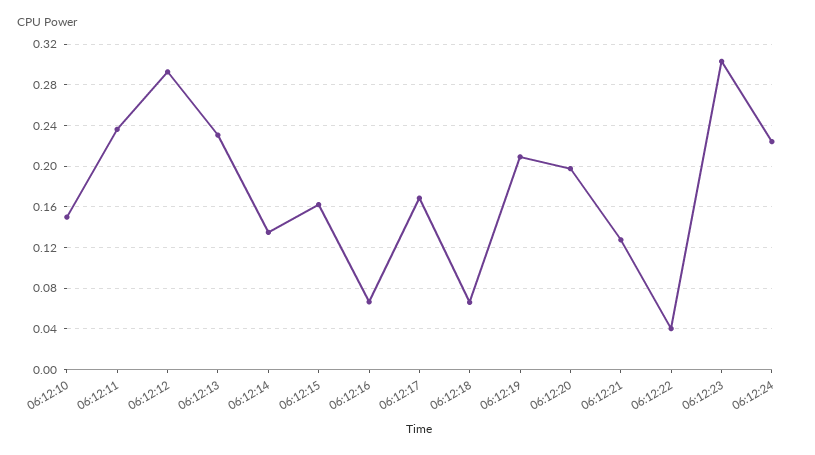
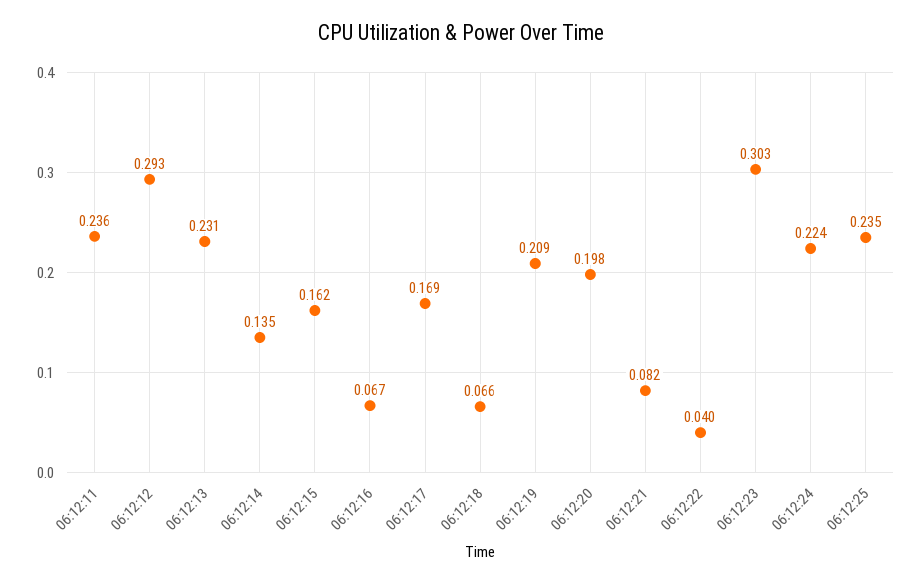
06:12:10: 0.15 -> none
06:12:21: 0.13 -> 0.082
06:12:25: none -> 0.235

